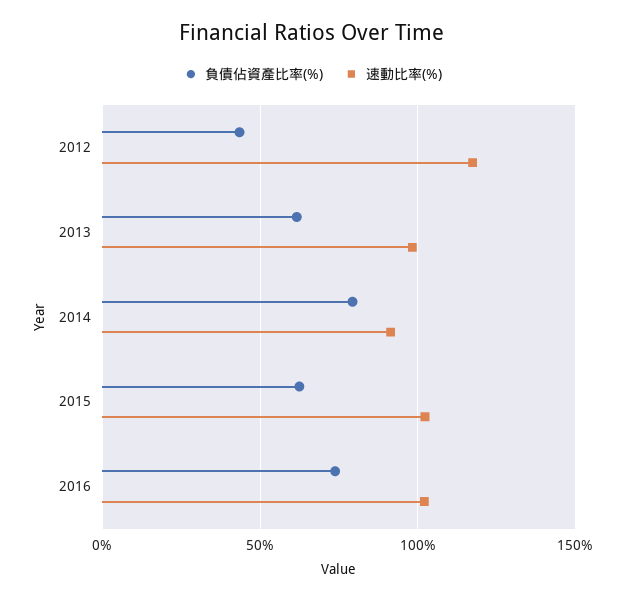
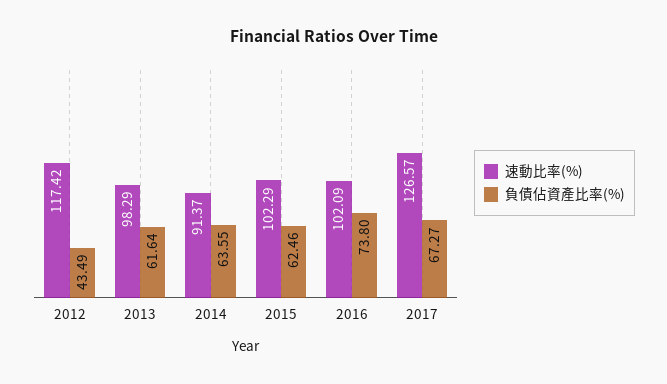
負債佔資產比率(%), 2014: 80 -> 63.55
速動比率(%), 2017: none -> 126.57
負債佔資產比率(%), 2017: none -> 67.27

